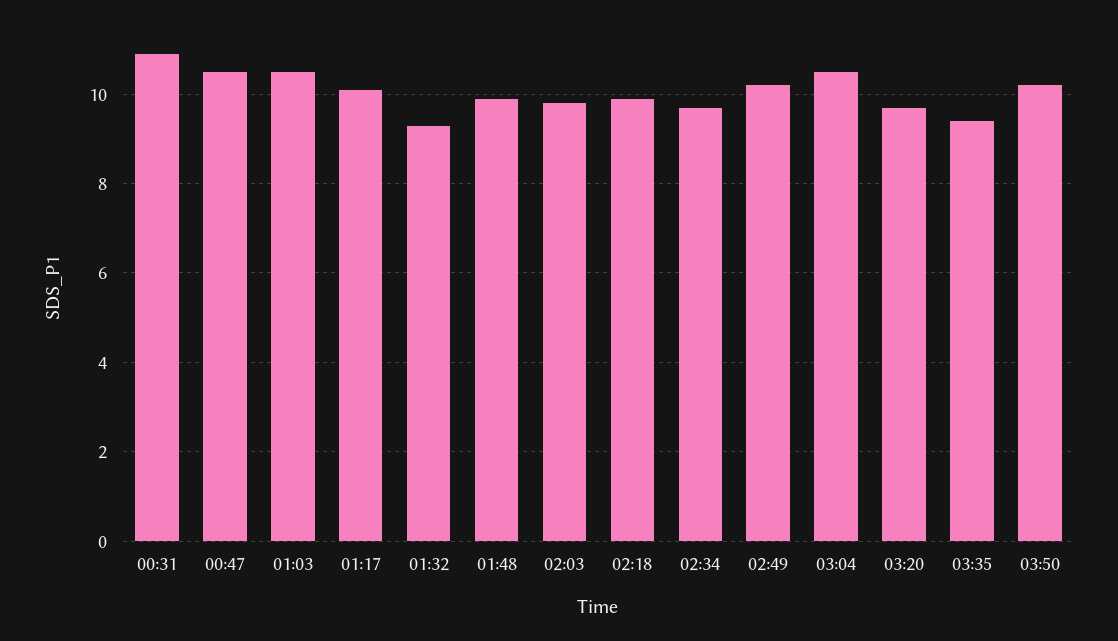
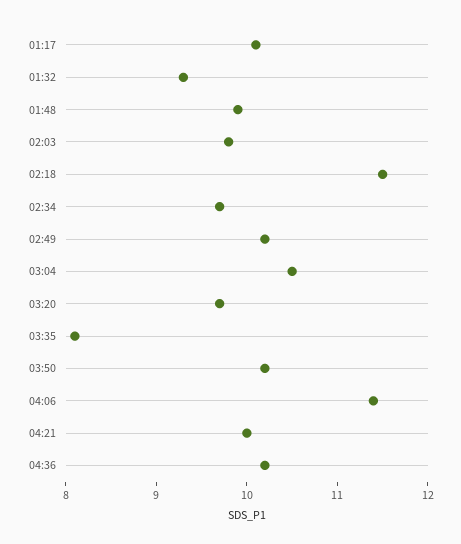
00:31: 11 -> none
00:47: 10.5 -> none
01:03: 10.5 -> none
02:18: 10 -> 11.5
03:35: 9.5 -> 8.1
04:06: none -> 11.4
04:21: none -> 10
04:36: none -> 10.2

